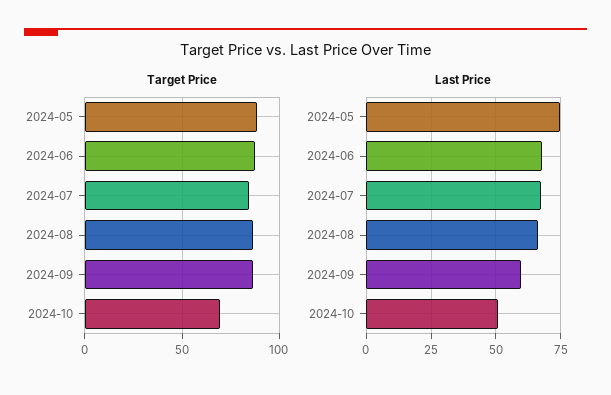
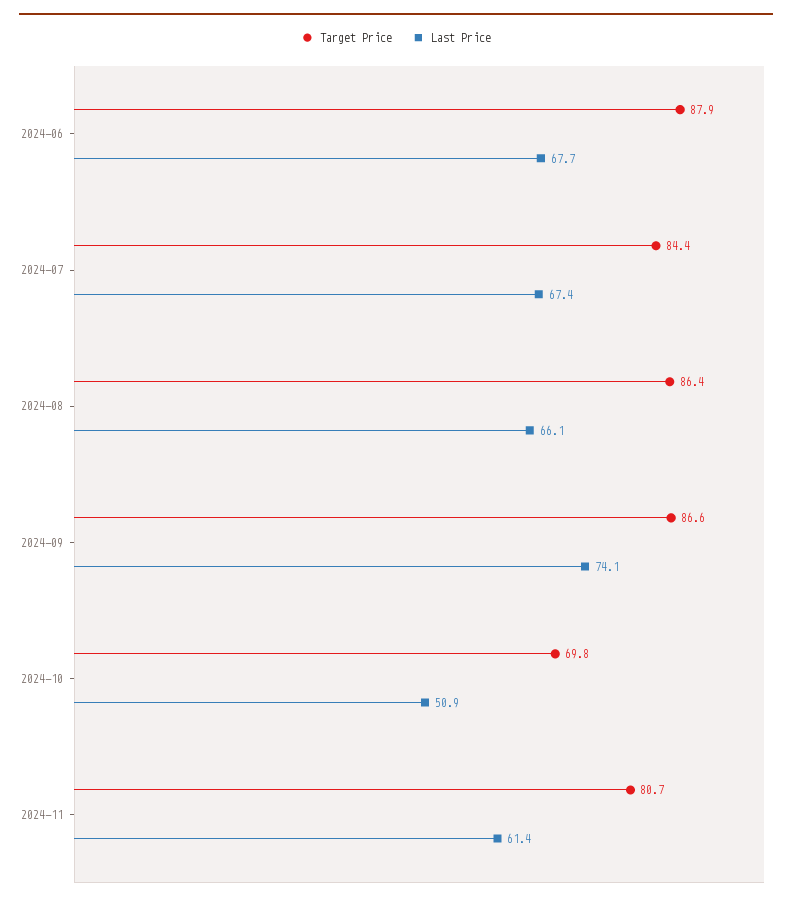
Target Price, 2024-05: 90 -> none
Last Price, 2024-05: 75 -> none
Last Price, 2024-09: 60 -> 74.1
Target Price, 2024-11: none -> 80.7
Last Price, 2024-11: none -> 61.4

